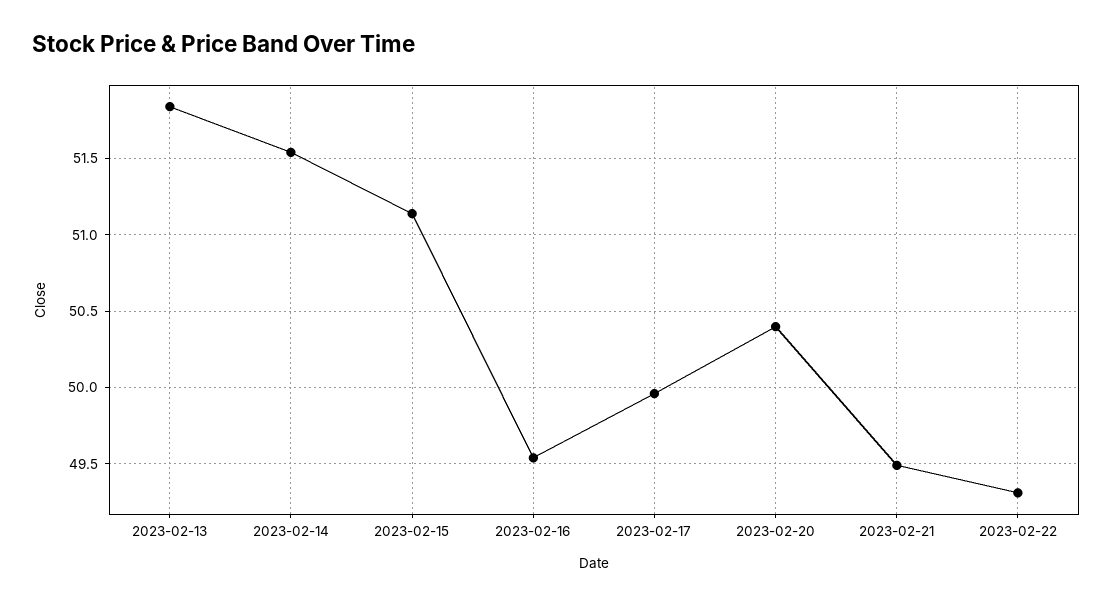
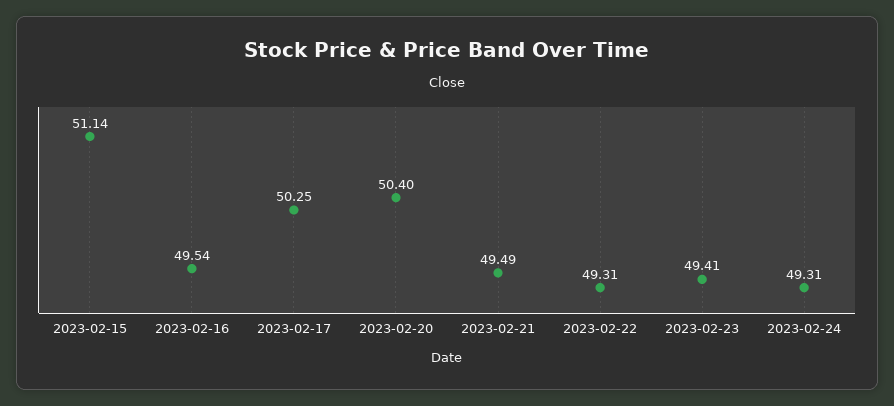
2023-02-13: 51.85 -> none
2023-02-14: 51.55 -> none
2023-02-17: 49.95 -> 50.25
2023-02-23: none -> 49.41
2023-02-24: none -> 49.31

